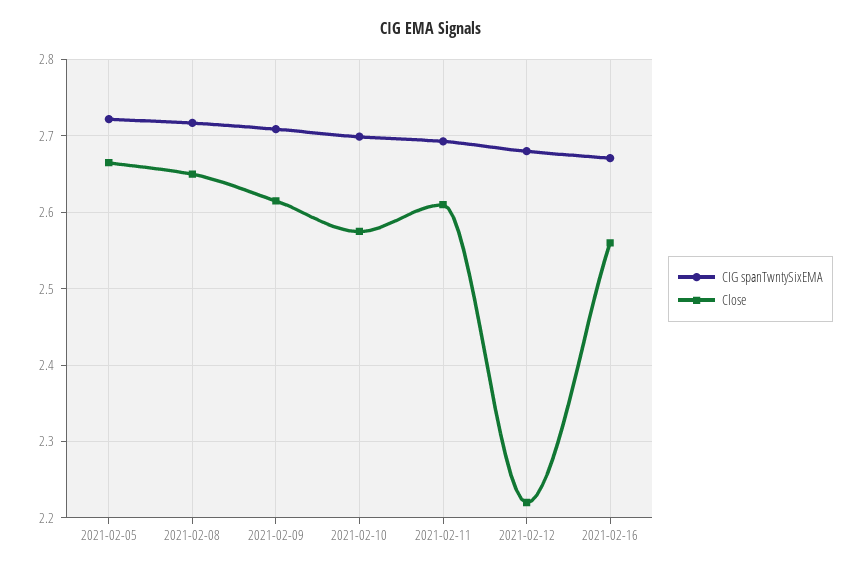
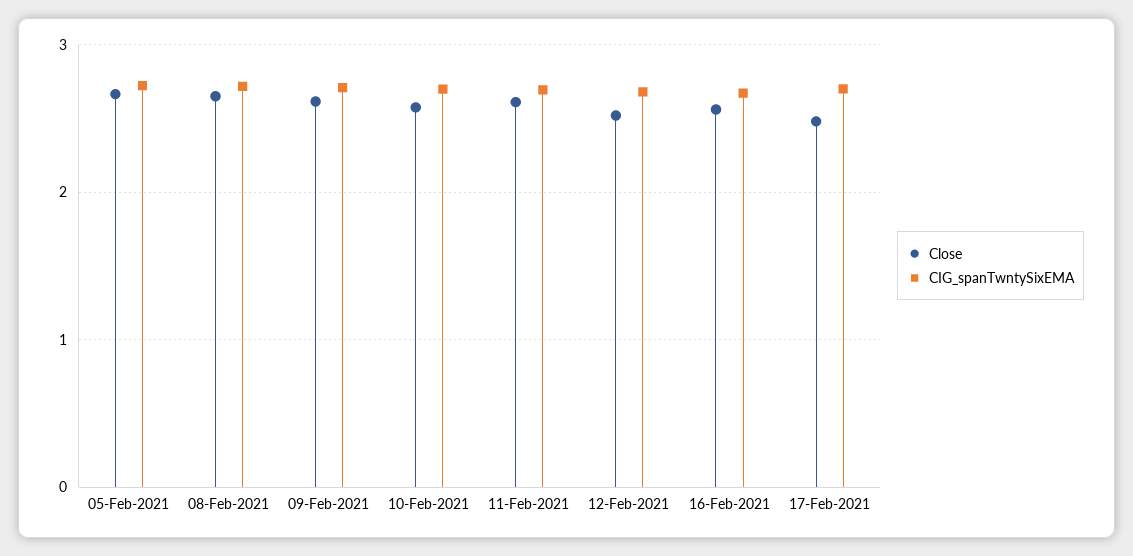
Close, 2021-02-12: 2.22 -> 2.5
Close, 17-Feb-2021: none -> 2.5
CIG spanTwntySixEMA, 17-Feb-2021: none -> 2.7

